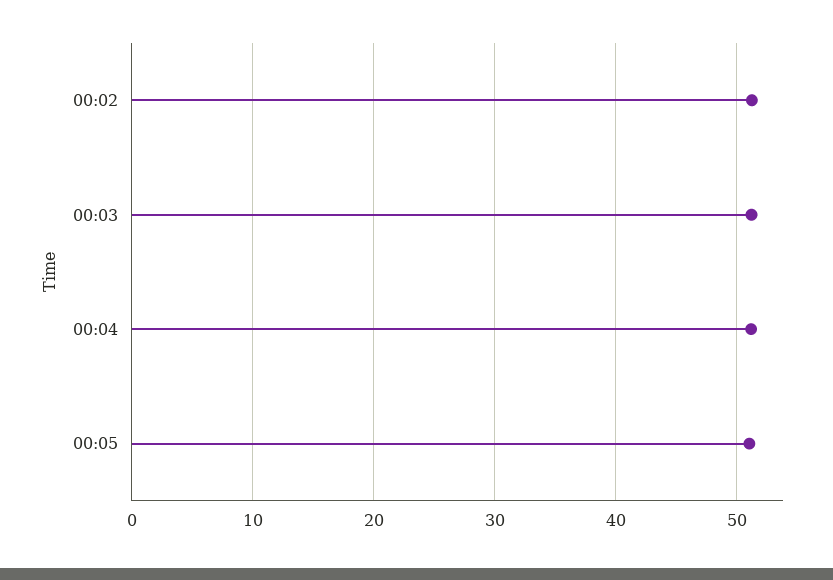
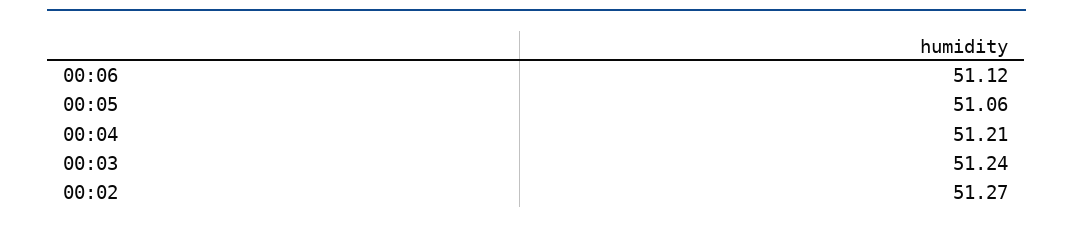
00:06: none -> 51.12

